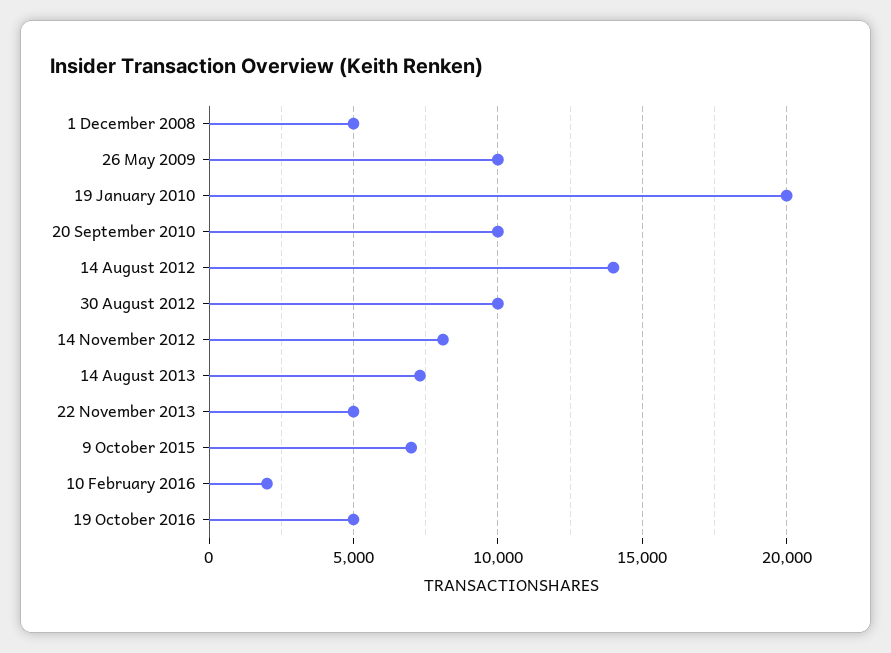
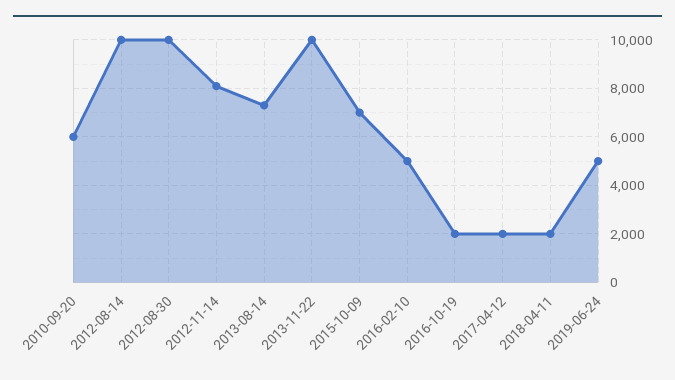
1 December 2008: 5000 -> none
26 May 2009: 10000 -> none
19 January 2010: 20000 -> none
20 September 2010: 10000 -> 6000
14 August 2012: 14000 -> 10000
22 November 2013: 5000 -> 10000
10 February 2016: 2000 -> 5000
19 October 2016: 5000 -> 2000
2017-04-12: none -> 2000
2018-04-11: none -> 2000
2019-06-24: none -> 5000

